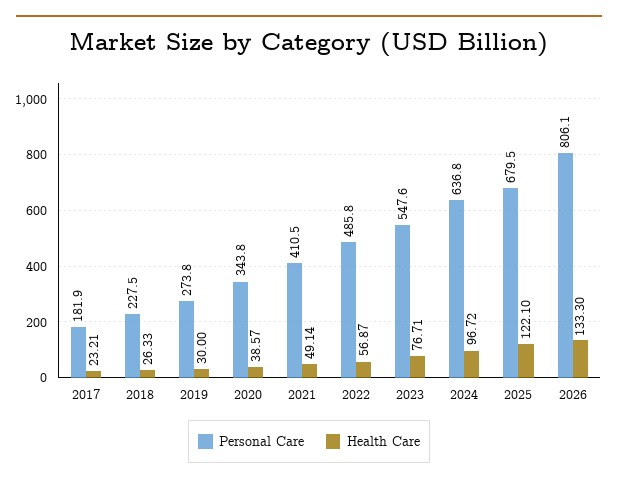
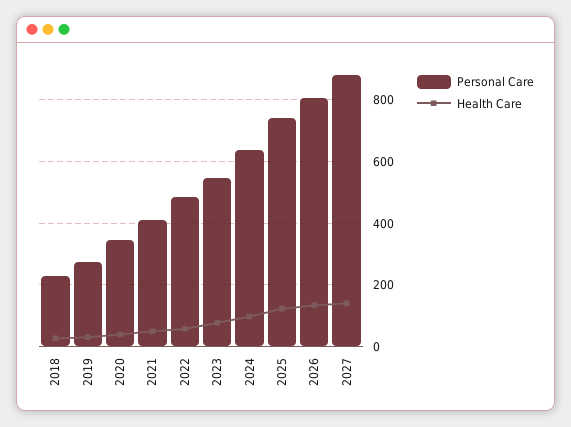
Personal Care, 2017: 181.9 -> none
Health Care, 2017: 23.21 -> none
Personal Care, 2025: 679.5 -> 740
Personal Care, 2027: none -> 880
Health Care, 2027: none -> 140

